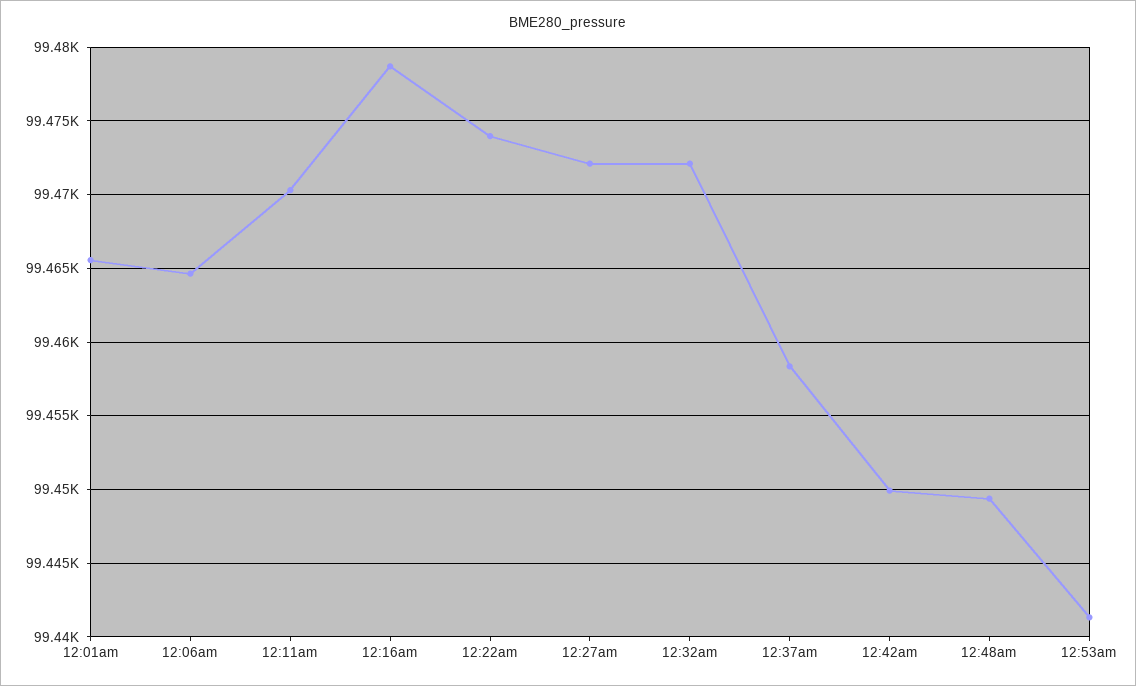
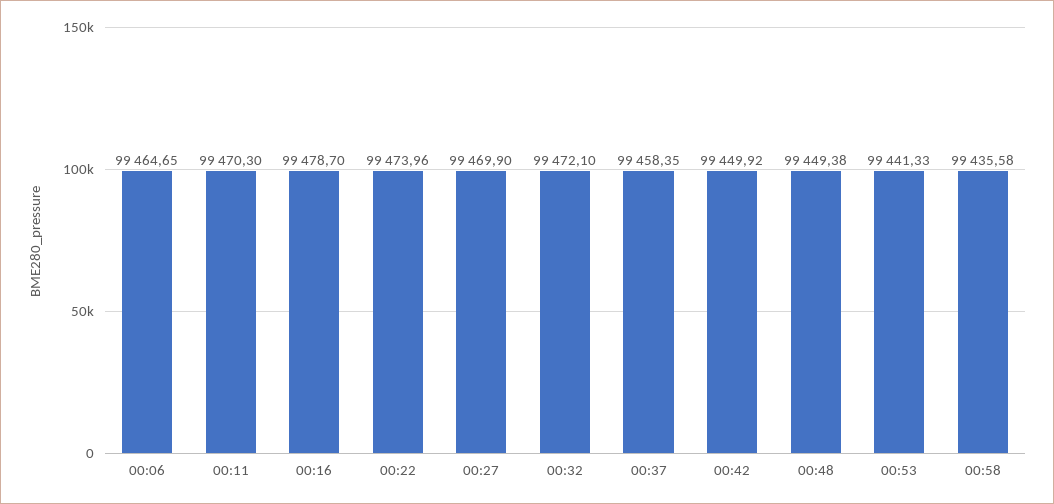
12:01am: 99465.5 -> none
12:27am: 99472 -> 99469.9
00:58: none -> 99435.58

